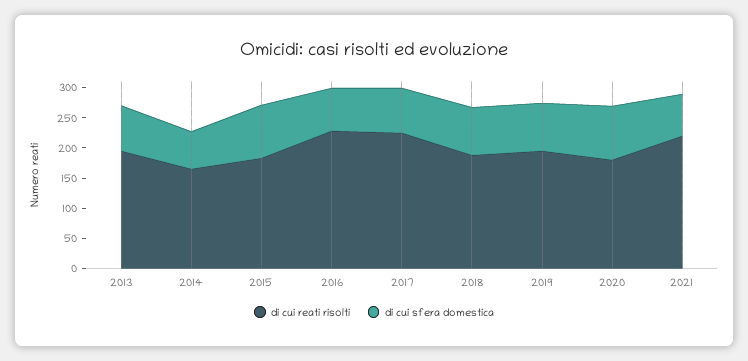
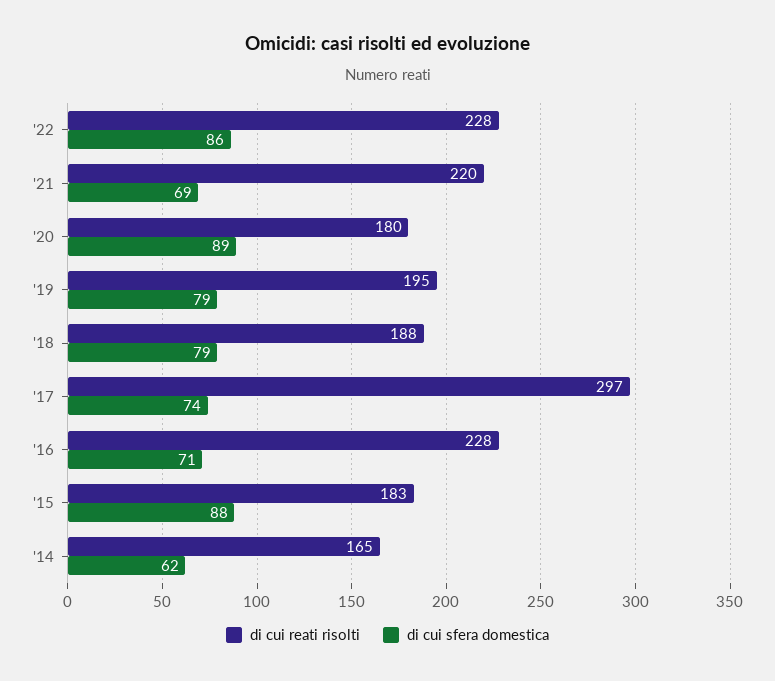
di cui reati risolti, 2013: 200 -> none
di cui sfera domestica, 2013: 75 -> none
di cui reati risolti, 2017: 225 -> 297
di cui reati risolti, '22: none -> 228
di cui sfera domestica, '22: none -> 86

